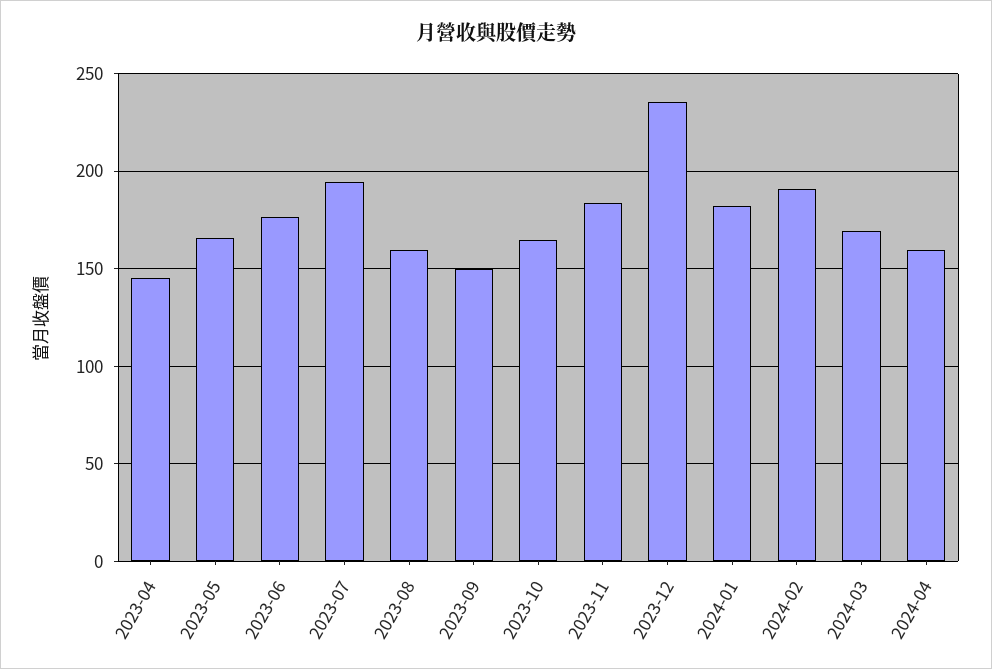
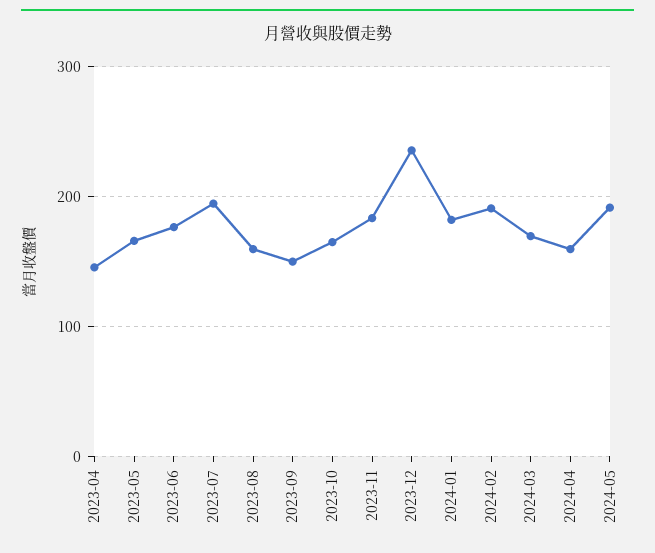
2024-05: none -> 190

